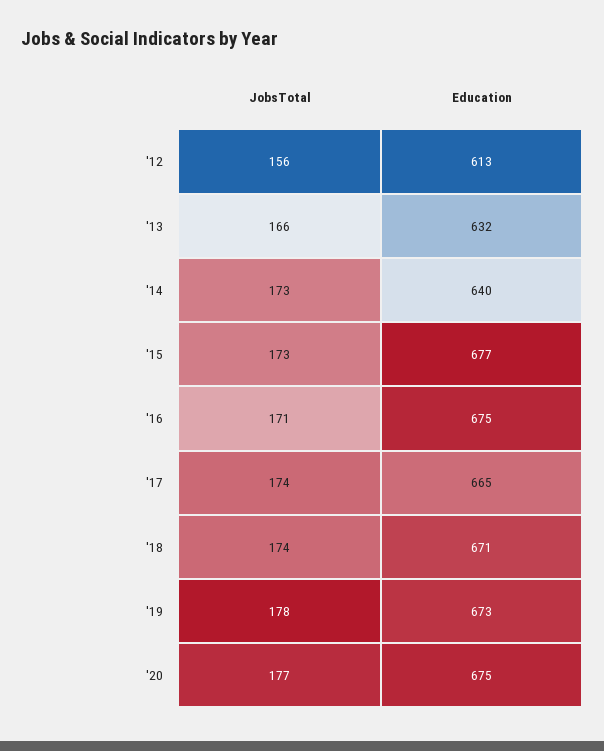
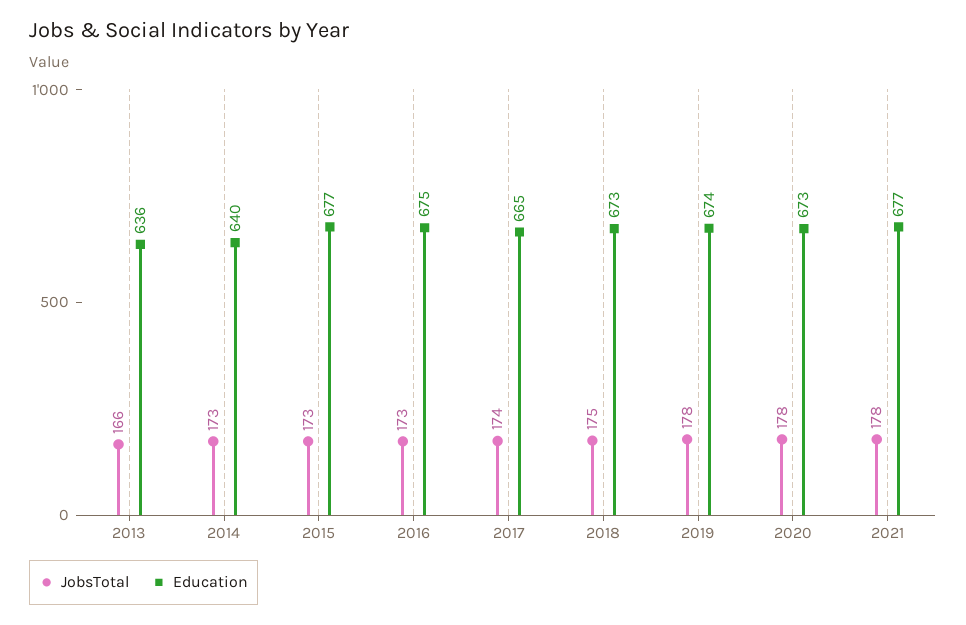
JobsTotal, '12: 156 -> none
Education, '12: 613 -> none
Education, '13: 632 -> 636
JobsTotal, '16: 171 -> 173
JobsTotal, '18: 174 -> 175
Education, '18: 671 -> 673
Education, '19: 673 -> 674
JobsTotal, '20: 177 -> 178
Education, '20: 675 -> 673
JobsTotal, 2021: none -> 178
Education, 2021: none -> 677

